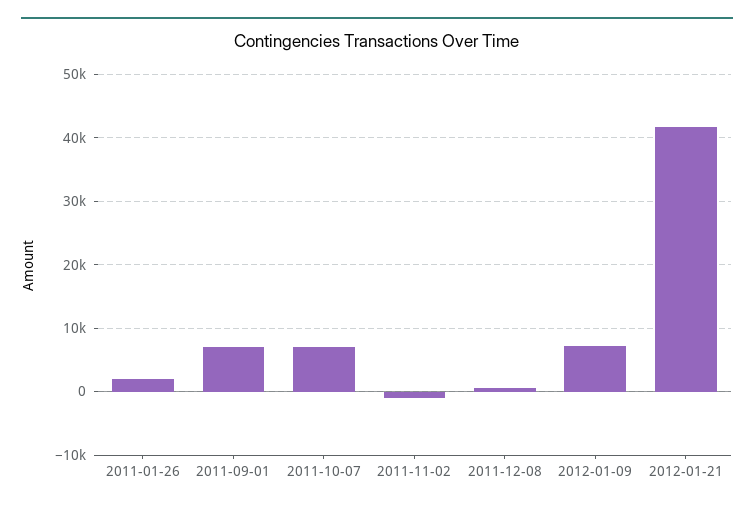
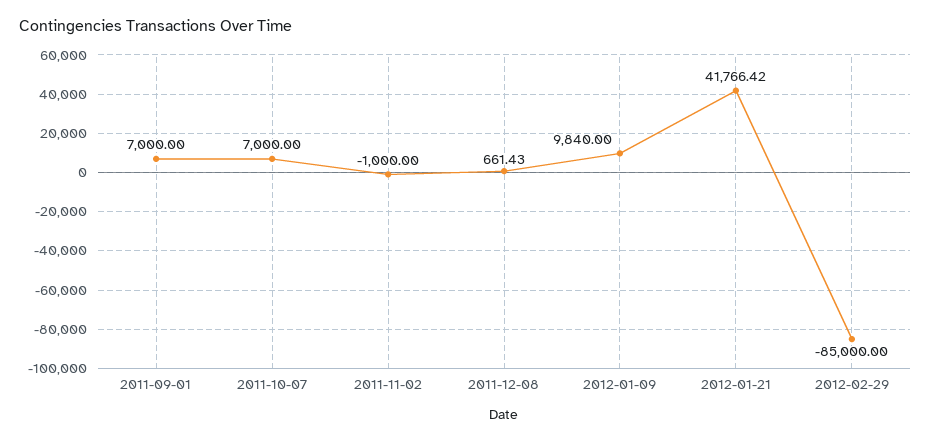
2011-01-26: 2000 -> none
2012-01-09: 7000 -> 9840
2012-02-29: none -> -85000

